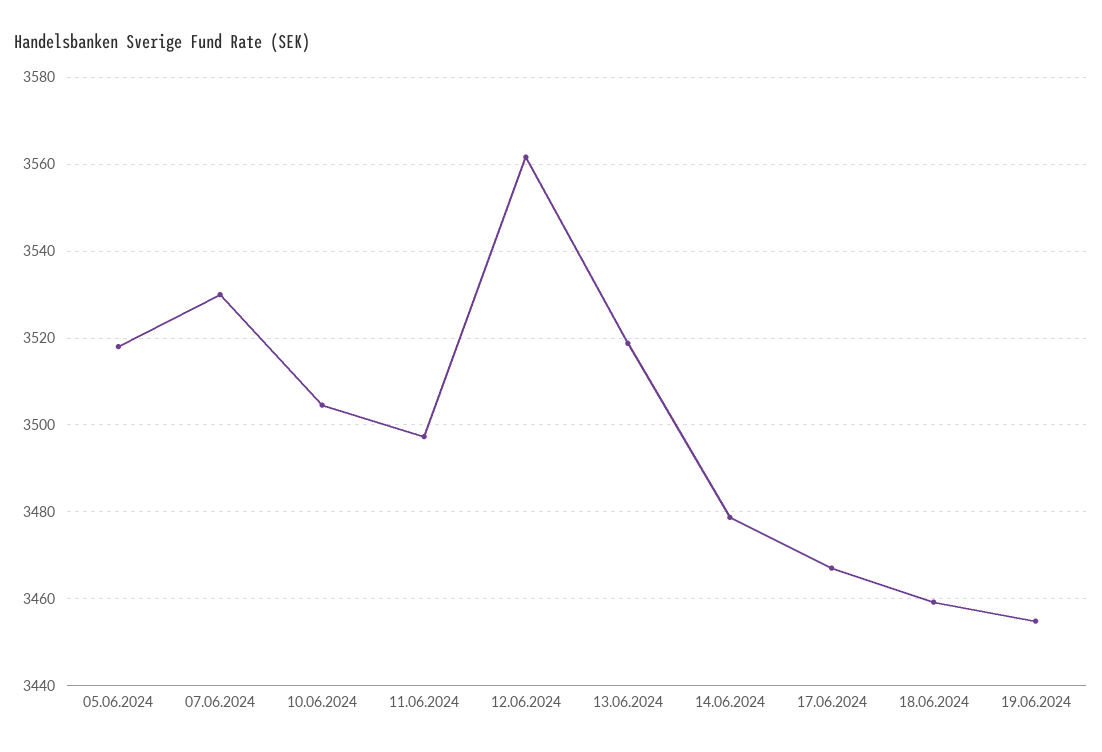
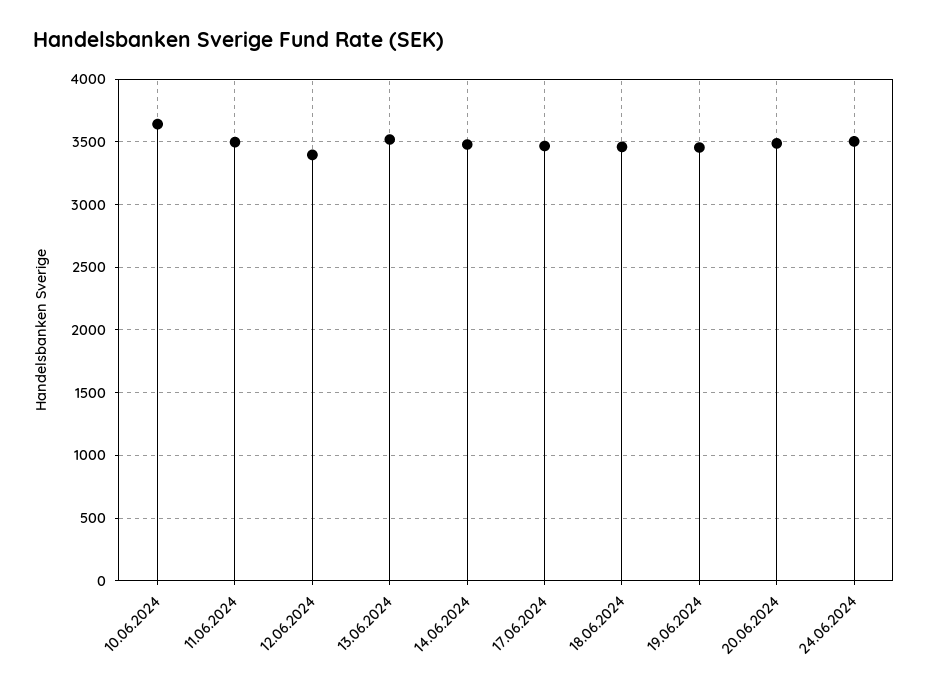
05.06.2024: 3518 -> none
07.06.2024: 3530 -> none
10.06.2024: 3504 -> 3650
12.06.2024: 3562 -> 3400
20.06.2024: none -> 3500
24.06.2024: none -> 3500

